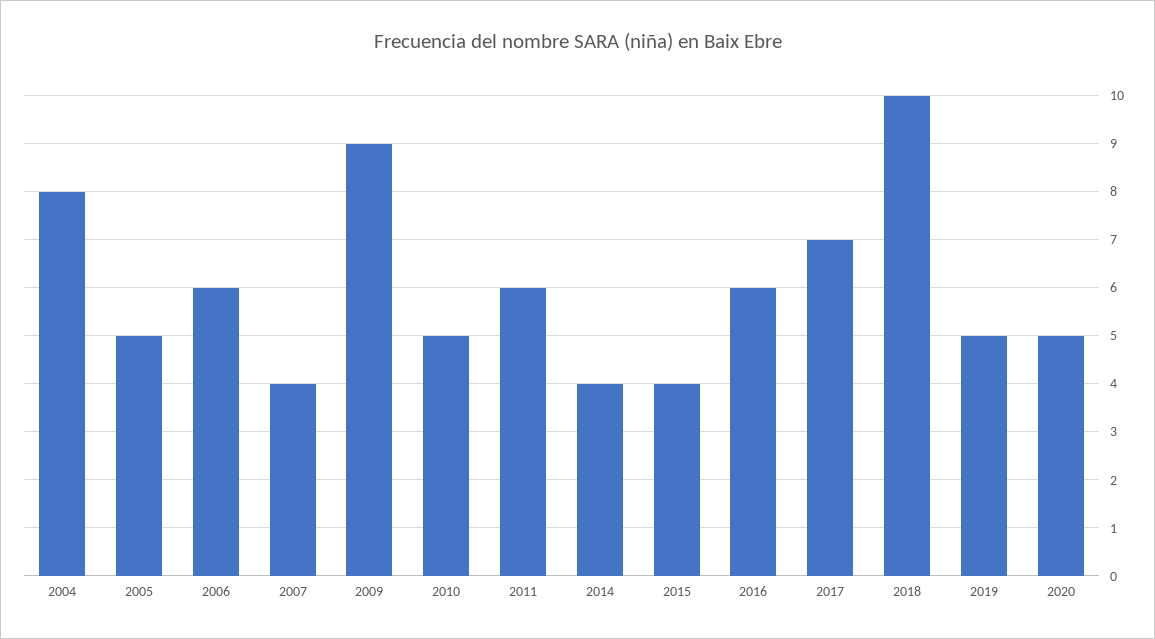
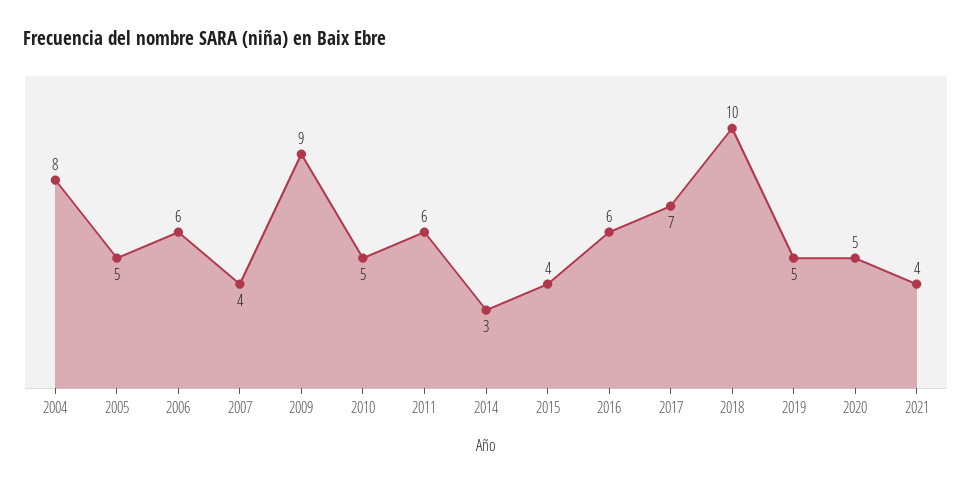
2014: 4 -> 3
2021: none -> 4

